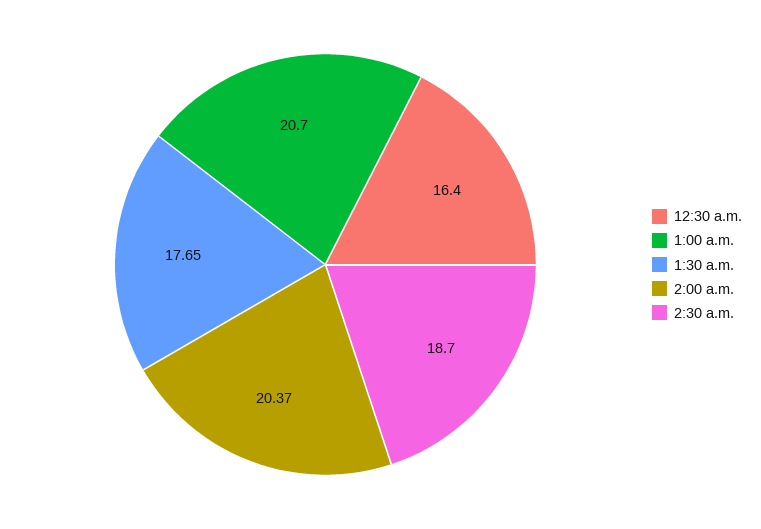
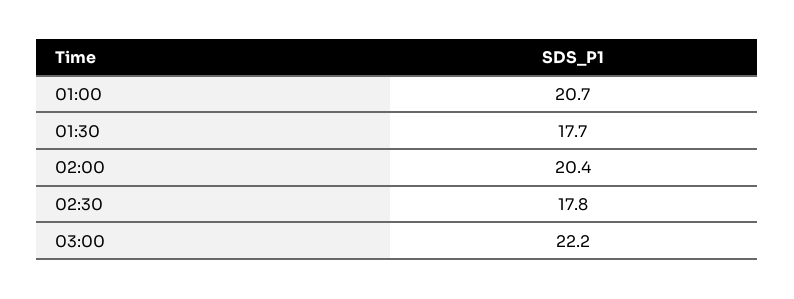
12:30 a.m.: 16.4 -> none
2:30 a.m.: 18.7 -> 17.8
03:00: none -> 22.2

